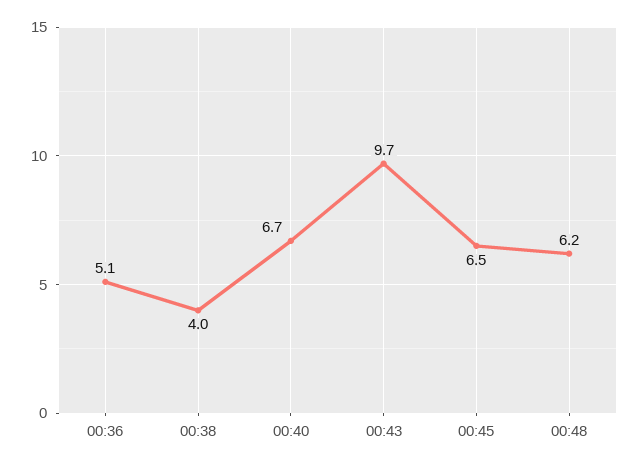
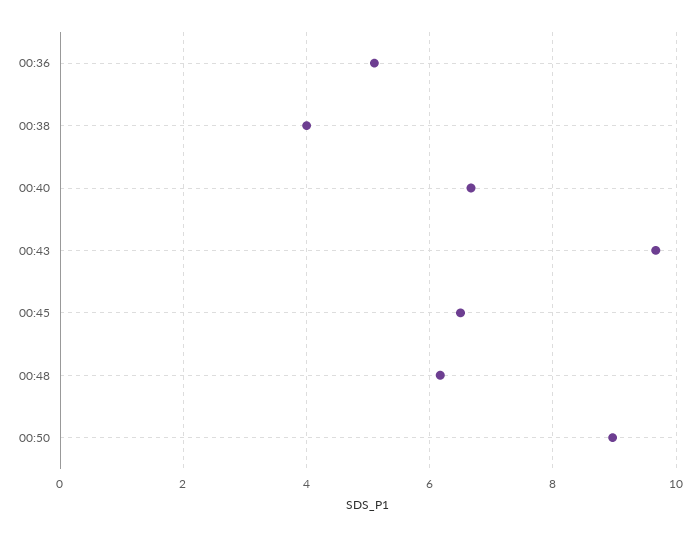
00:50: none -> 9

